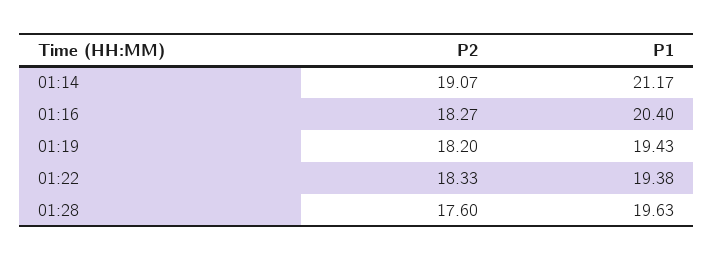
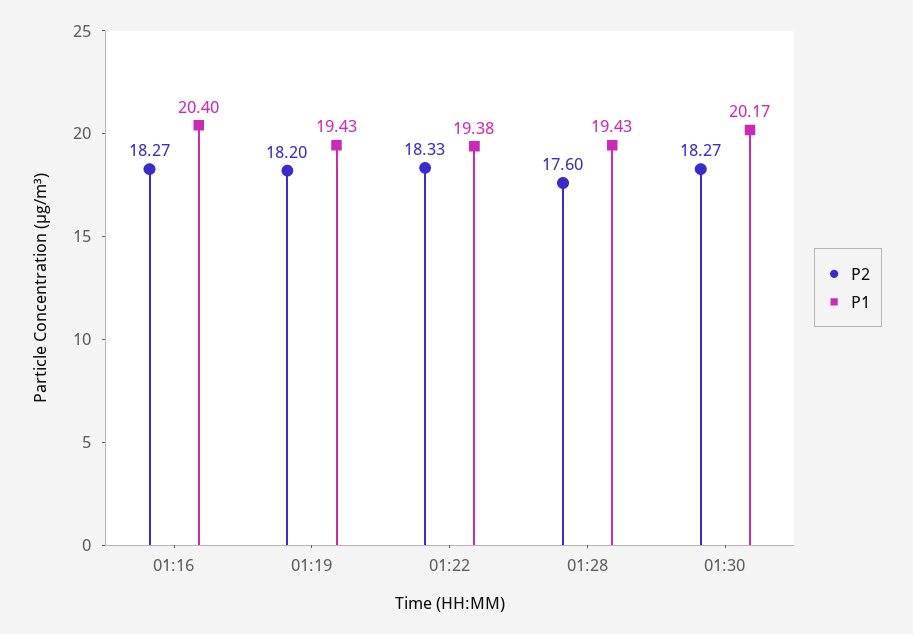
P2, 01:14: 19.07 -> none
P1, 01:14: 21.17 -> none
P1, 01:28: 19.63 -> 19.43
P2, 01:30: none -> 18.27
P1, 01:30: none -> 20.17

